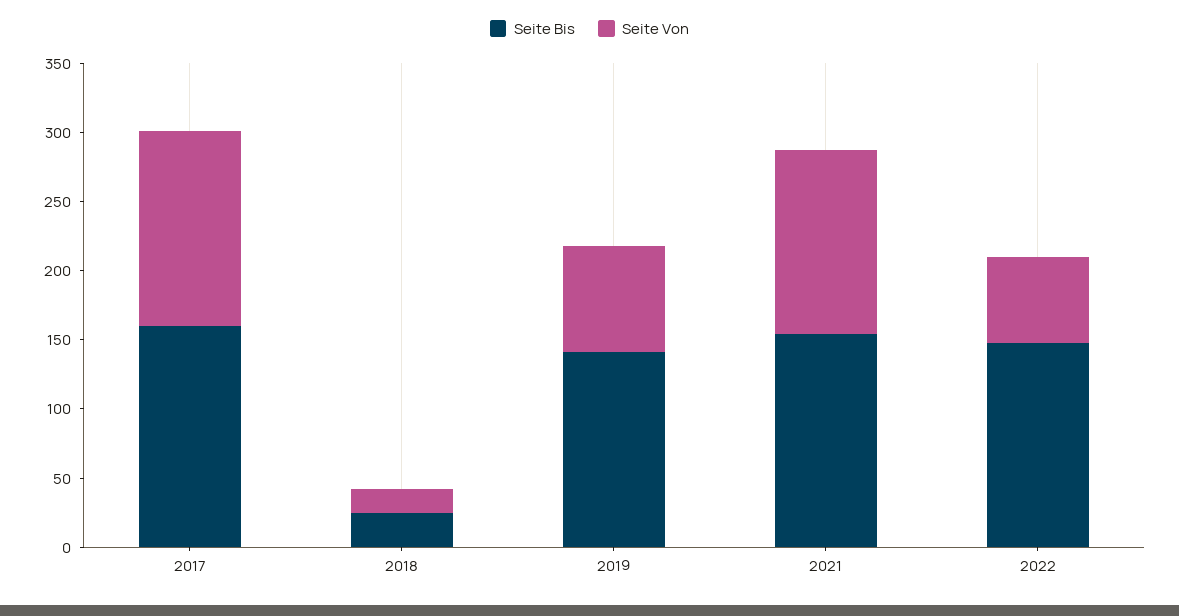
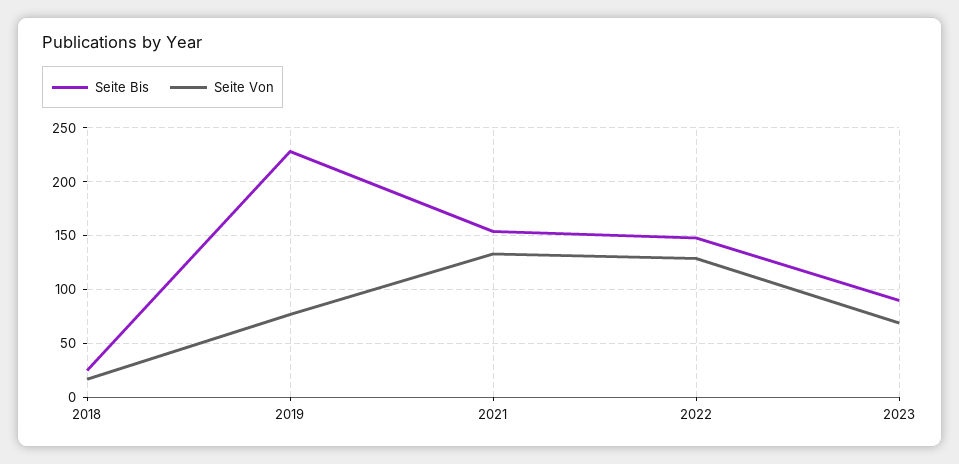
Seite Bis, 2017: 160 -> none
Seite Von, 2017: 140 -> none
Seite Bis, 2019: 140 -> 230
Seite Von, 2022: 60 -> 130
Seite Bis, 2023: none -> 90
Seite Von, 2023: none -> 70

